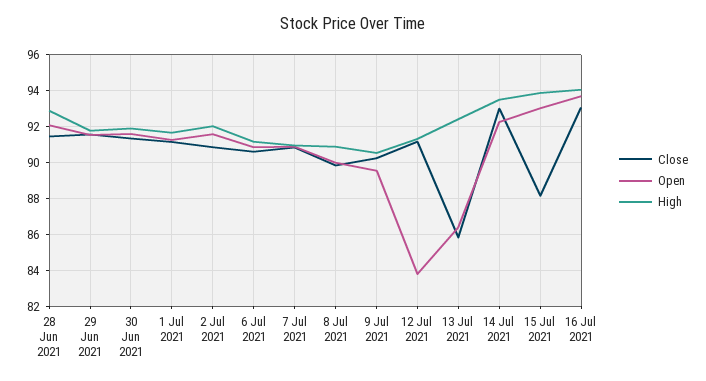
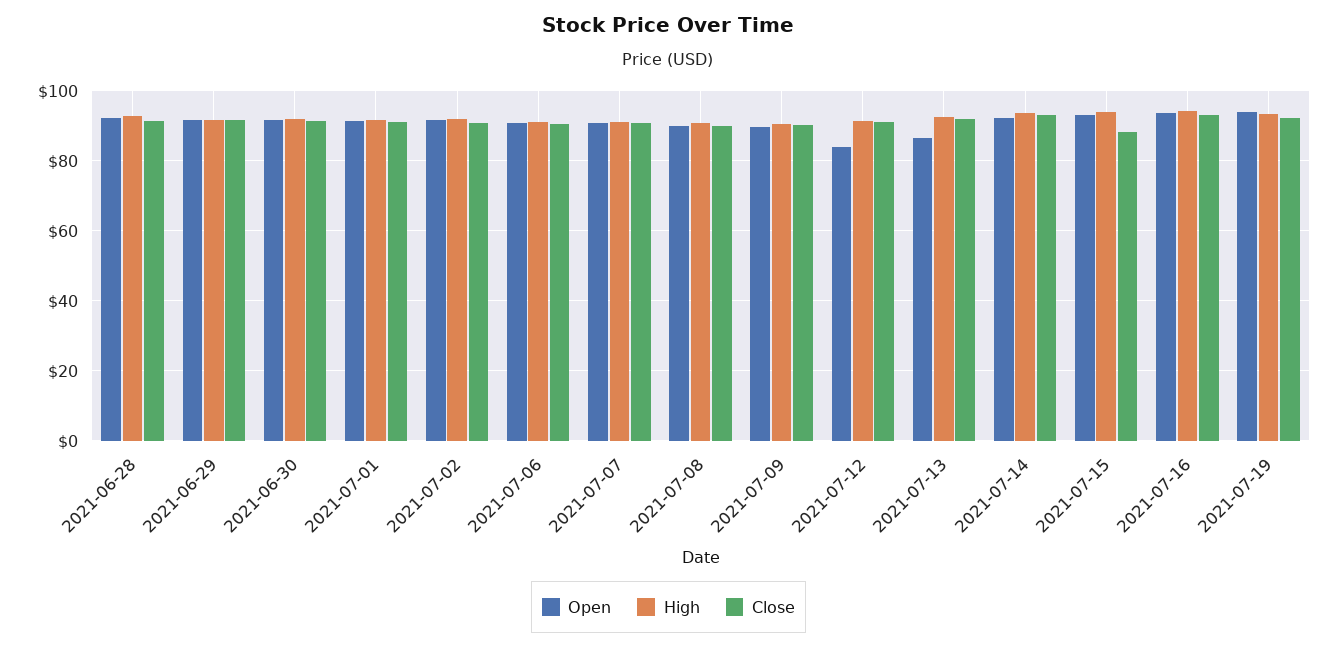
Close, 13 Jul 2021: 86 -> 92
Open, 2021-07-19: none -> 94
High, 2021-07-19: none -> 94
Close, 2021-07-19: none -> 92

